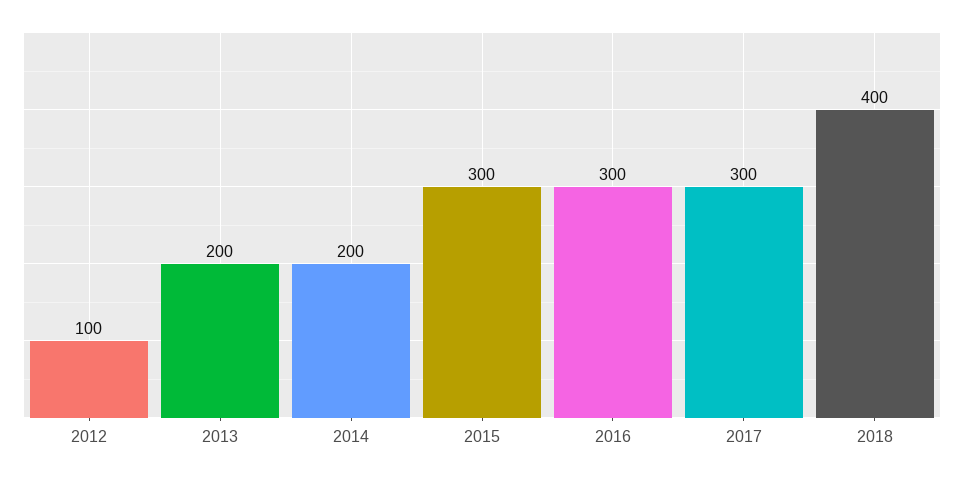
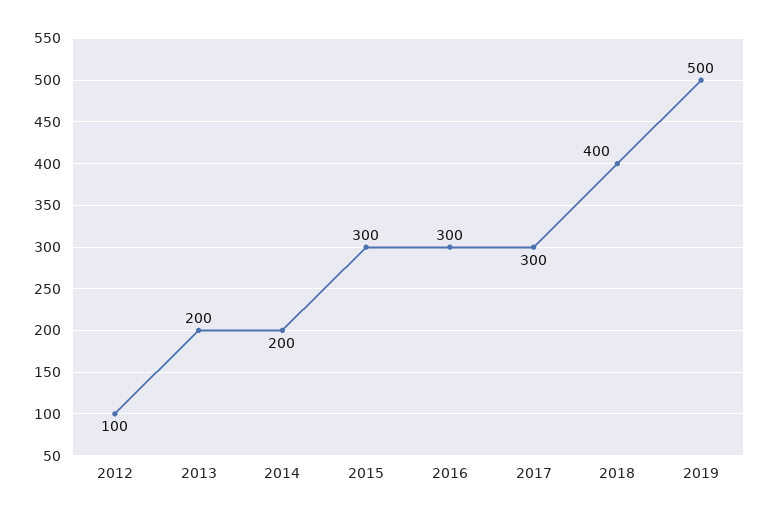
2019: none -> 500

